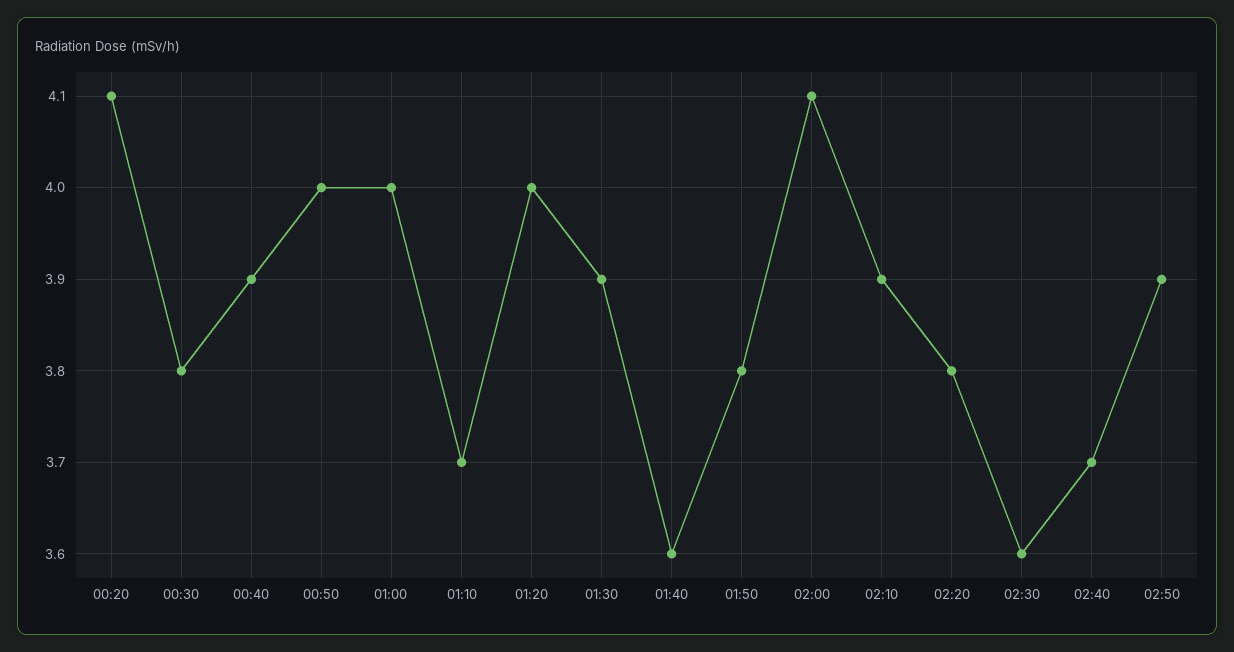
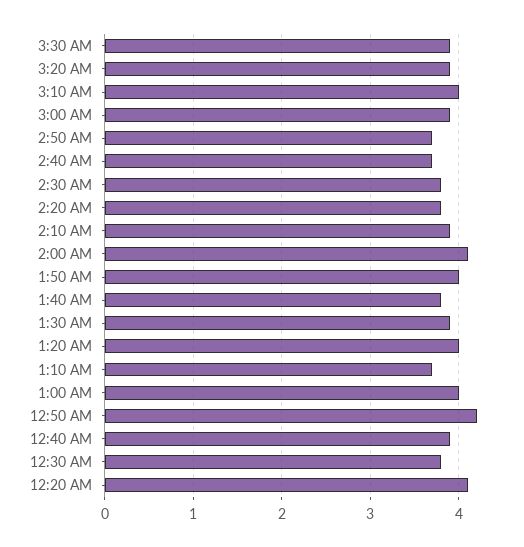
00:50: 4 -> 4.2
01:40: 3.6 -> 3.8
01:50: 3.8 -> 4
02:30: 3.6 -> 3.8
02:50: 3.9 -> 3.7
3:30 AM: none -> 3.9
3:20 AM: none -> 3.9
3:10 AM: none -> 4
3:00 AM: none -> 3.9

